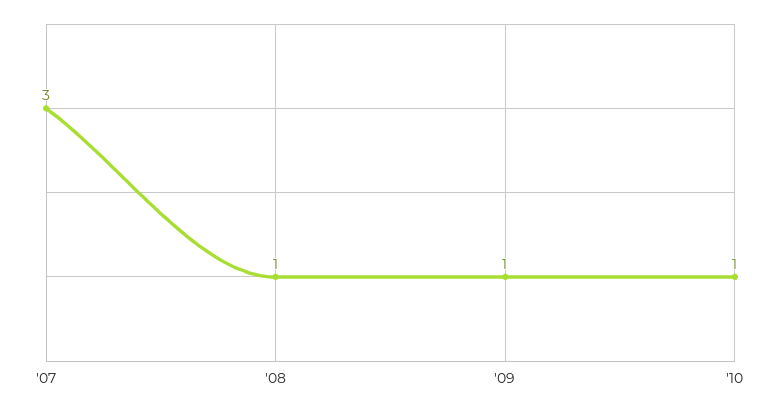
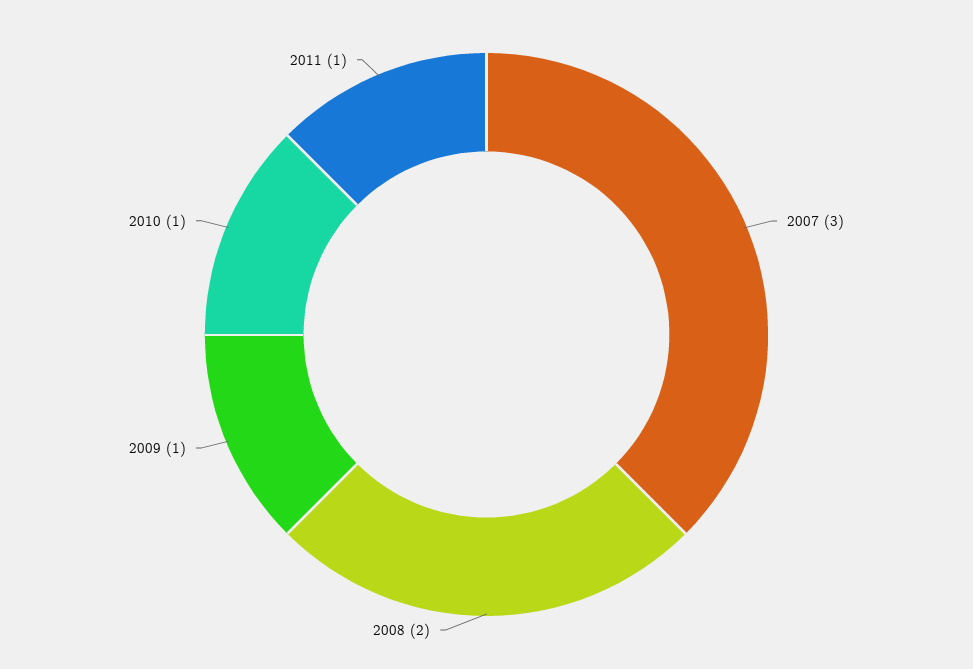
'08: 1 -> 2
2011: none -> 1

